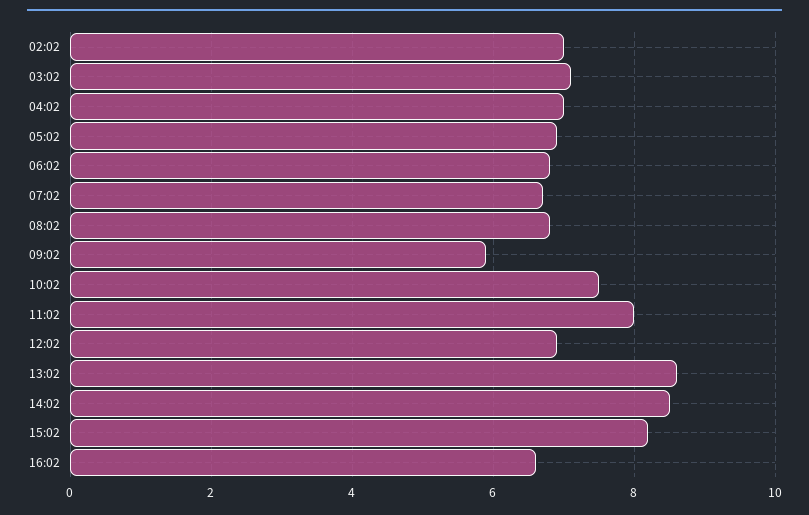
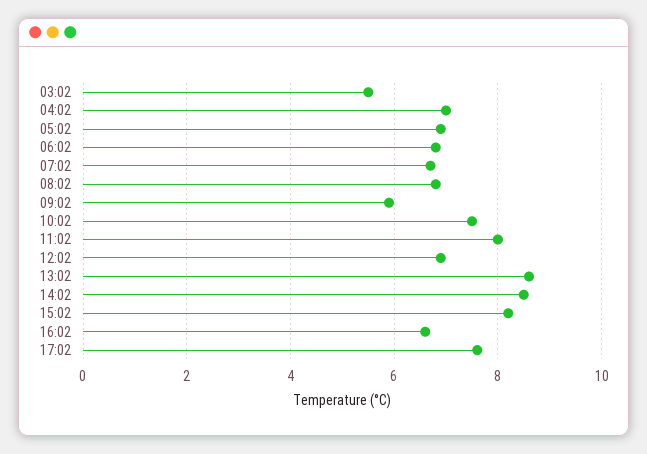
02:02: 7 -> none
03:02: 7 -> 5.5
17:02: none -> 7.5

